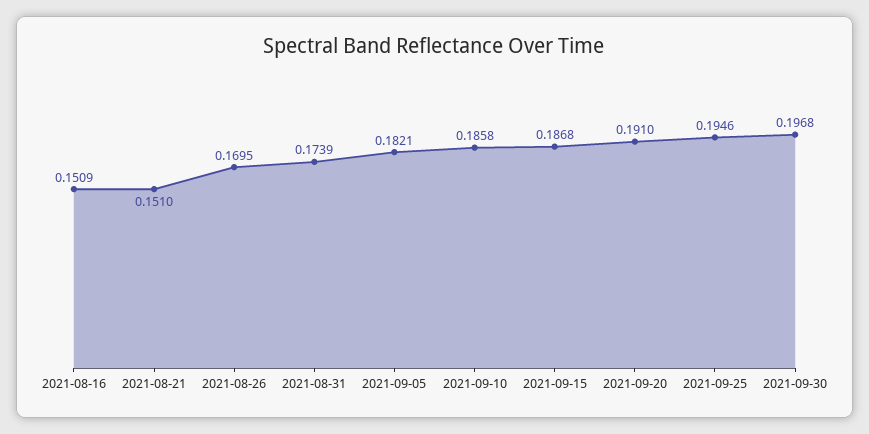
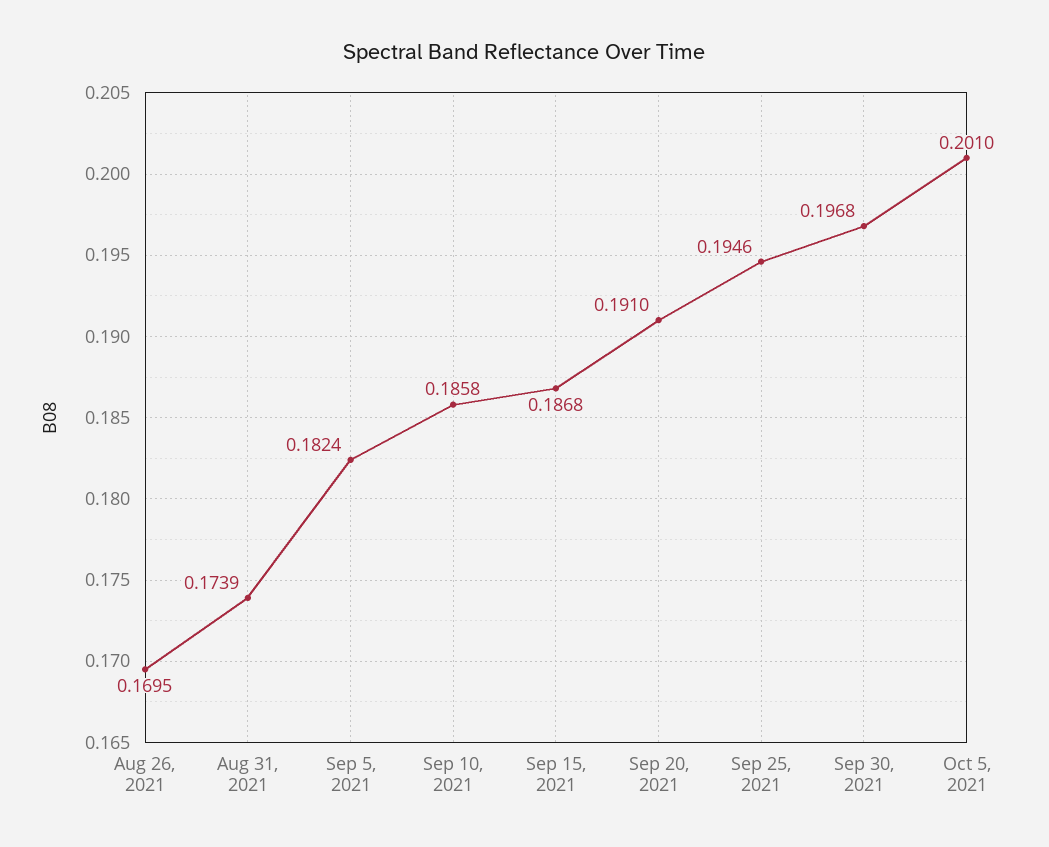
2021-08-16: 0.1509 -> none
2021-08-21: 0.151 -> none
2021-09-05: 0.1821 -> 0.1824
Oct 5, 2021: none -> 0.201

